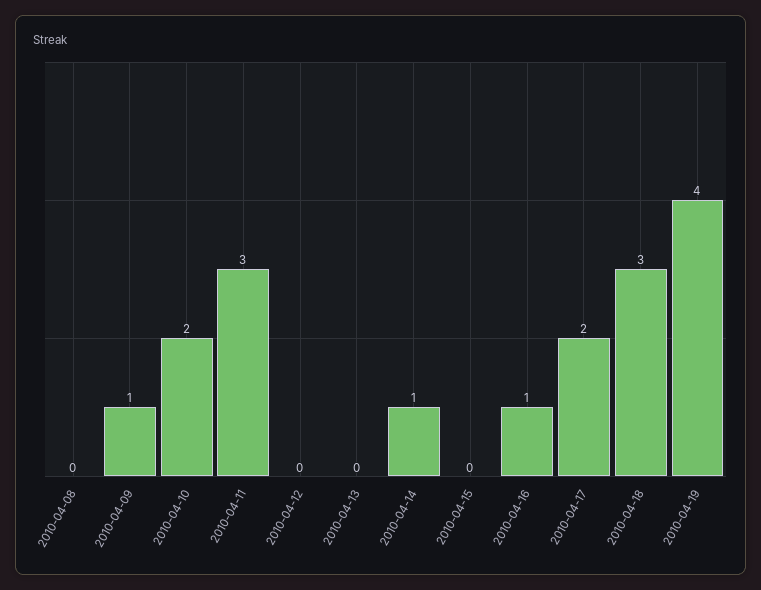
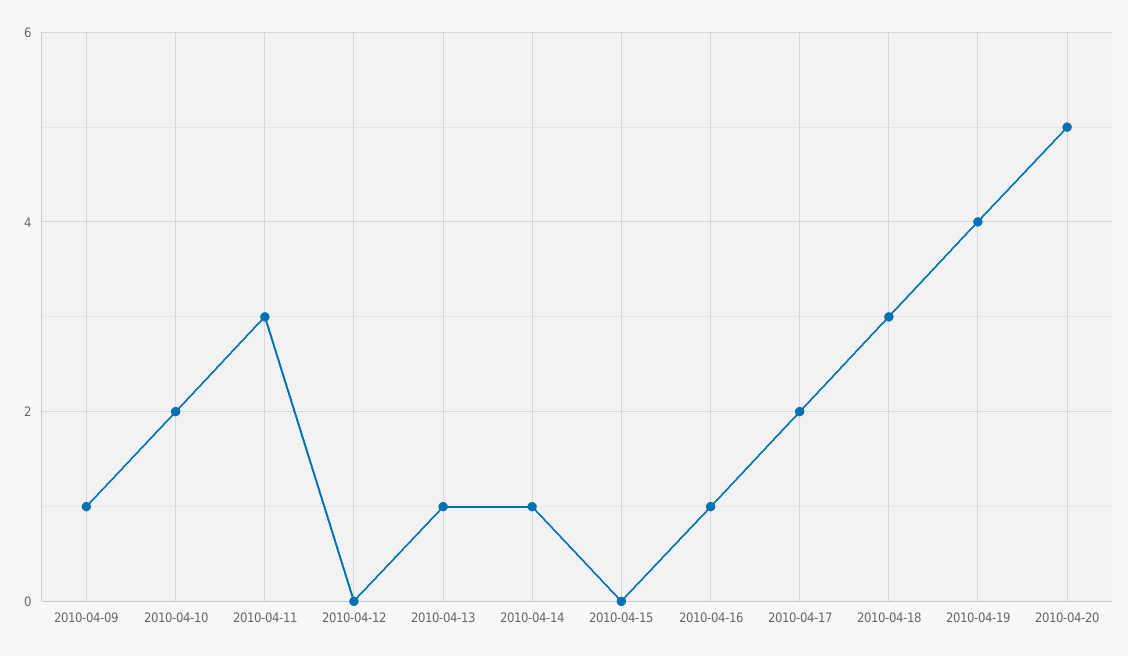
2010-04-08: 0 -> none
2010-04-13: 0 -> 1
2010-04-20: none -> 5

